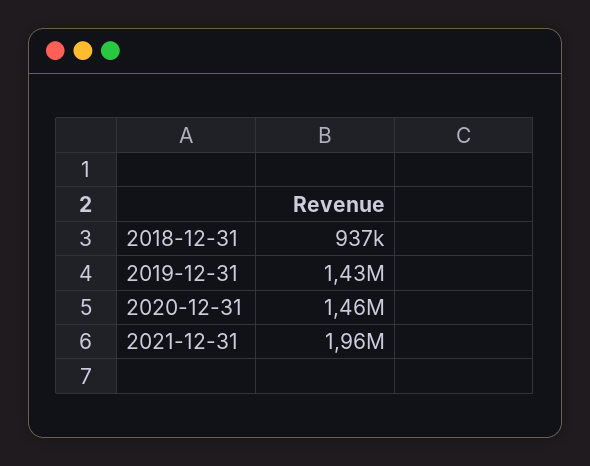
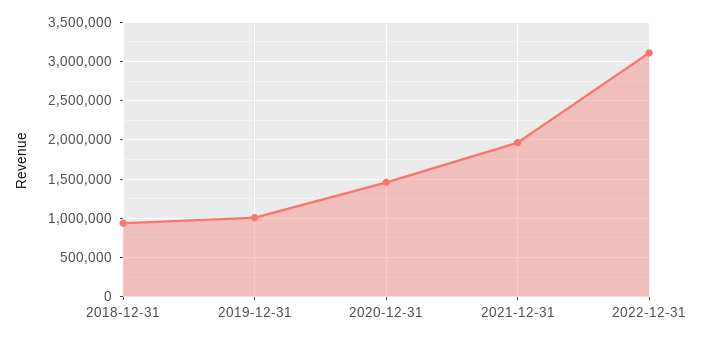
2019-12-31: 1430000 -> 1000000
2022-12-31: none -> 3100000

